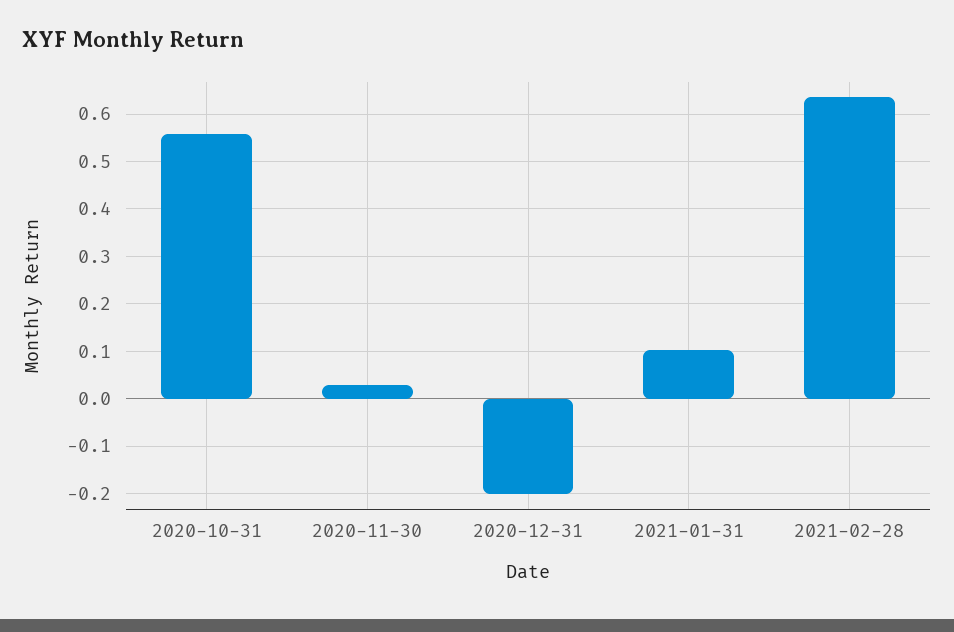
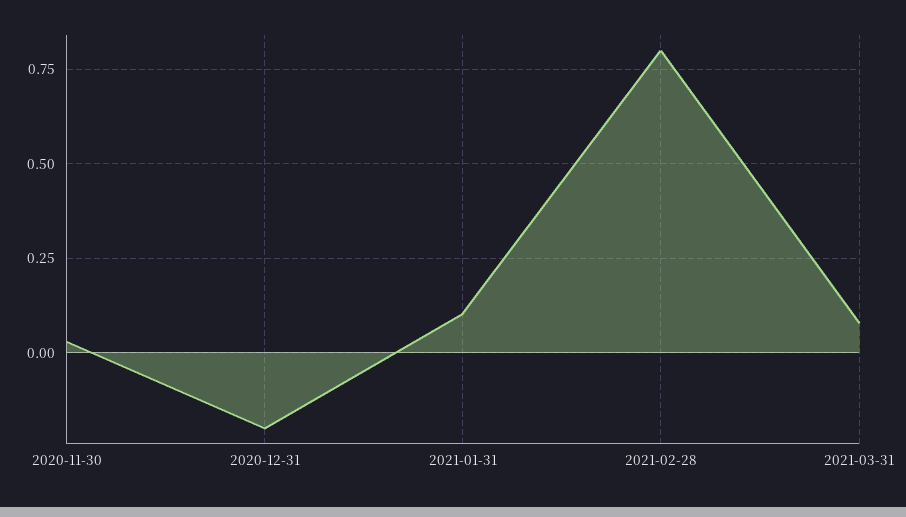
2020-10-31: 0.56 -> none
2021-02-28: 0.64 -> 0.8
2021-03-31: none -> 0.075

